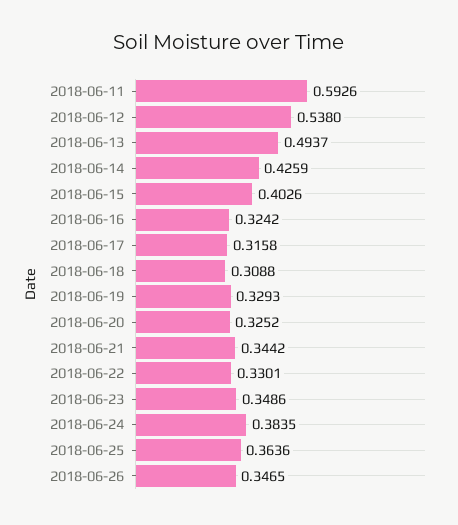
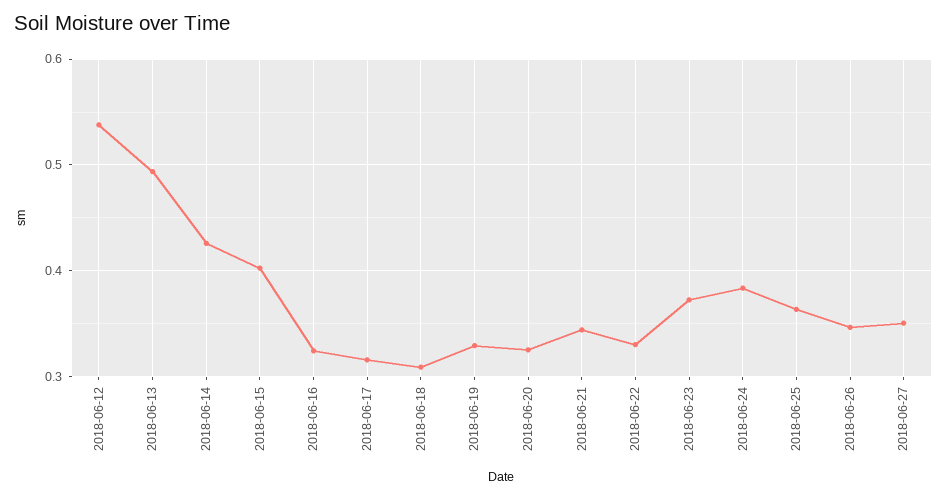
2018-06-11: 0.5926 -> none
2018-06-23: 0.3486 -> 0.37
2018-06-27: none -> 0.35

